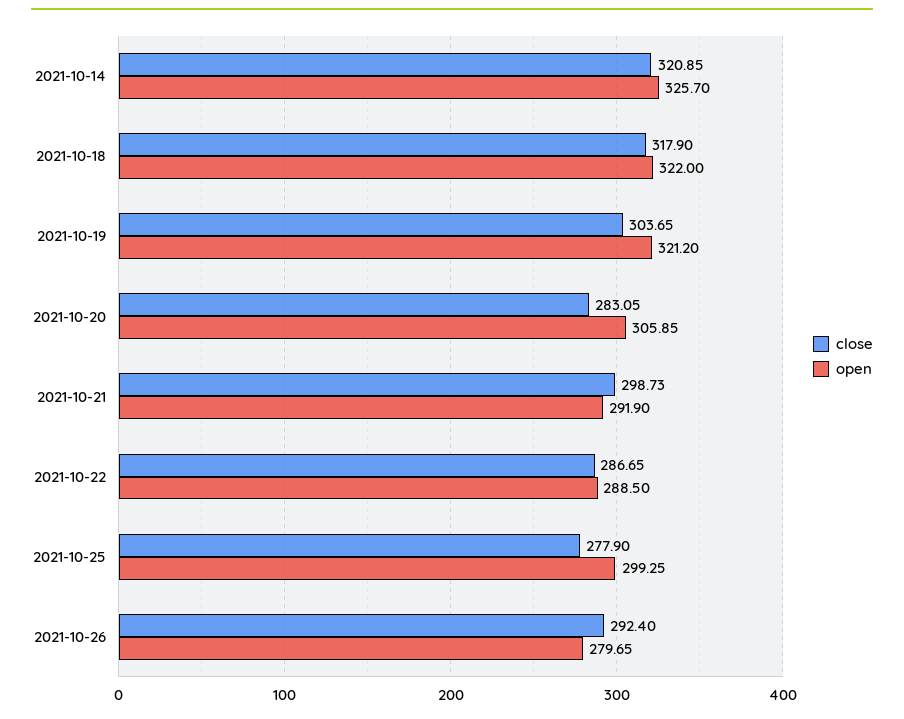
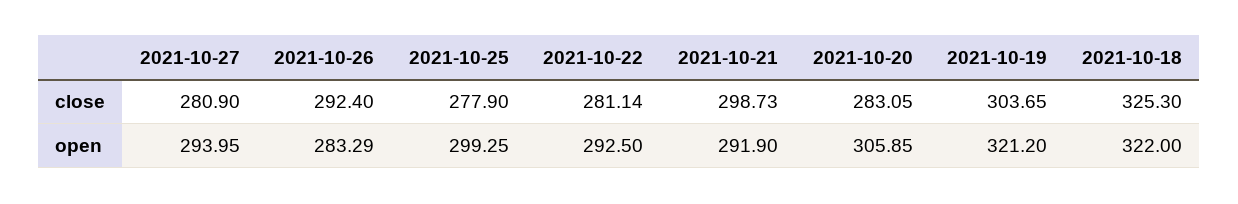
close, 2021-10-14: 320.85 -> none
open, 2021-10-14: 325.7 -> none
close, 2021-10-18: 317.9 -> 325.3
close, 2021-10-22: 286.65 -> 281.14
open, 2021-10-22: 288.5 -> 292.5
open, 2021-10-26: 279.65 -> 283.29
close, 2021-10-27: none -> 280.9
open, 2021-10-27: none -> 293.95

